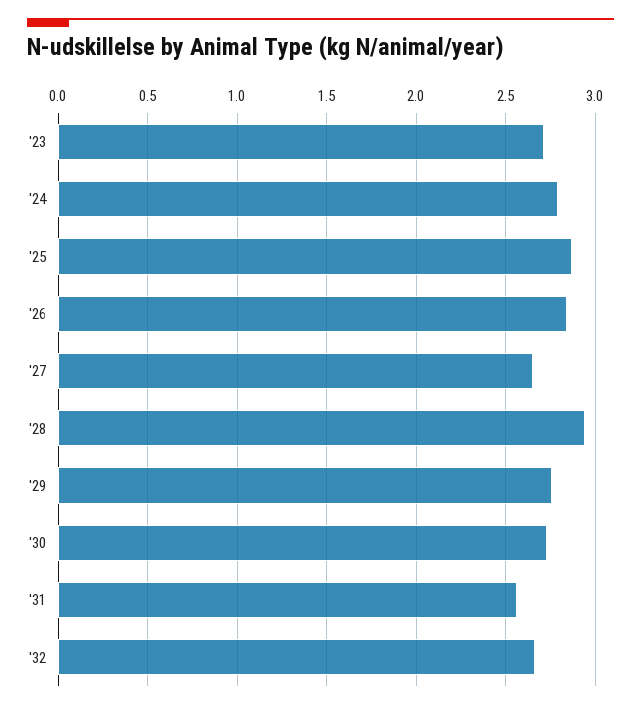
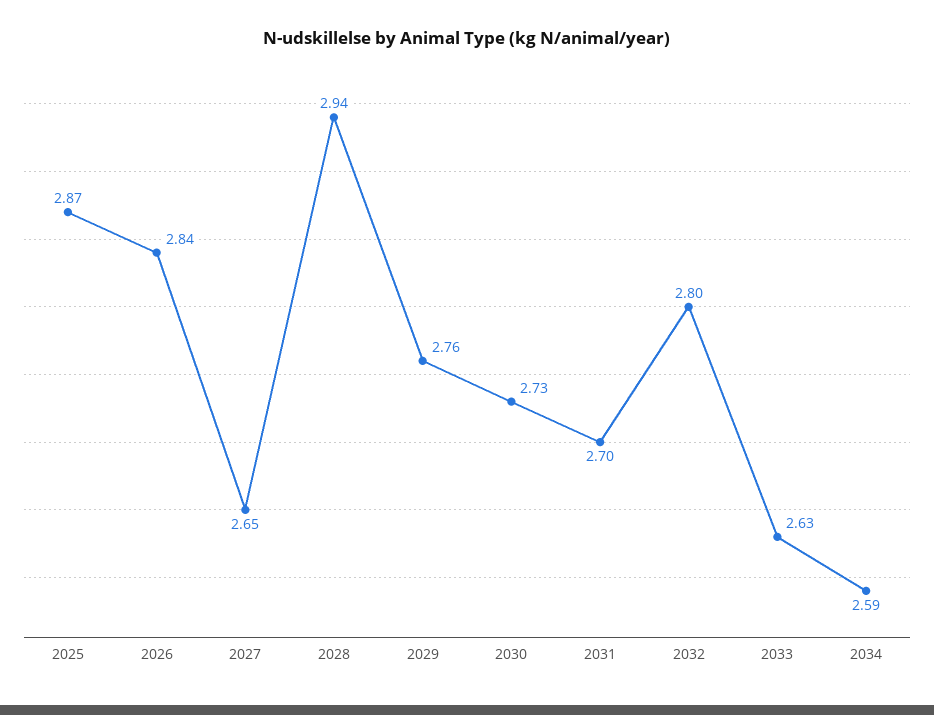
'23: 2.7 -> none
'24: 2.8 -> none
'31: 2.55 -> 2.7
'32: 2.65 -> 2.8
2033: none -> 2.63
2034: none -> 2.59

